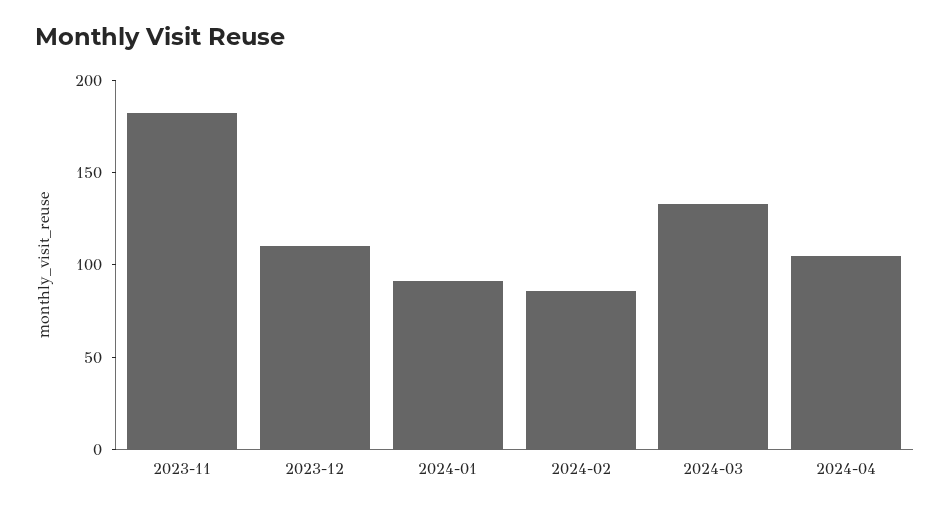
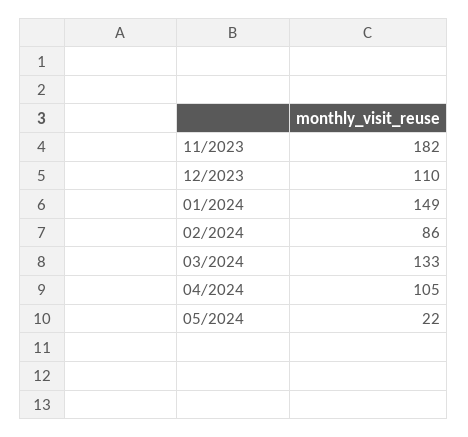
2024-01: 90 -> 149
05/2024: none -> 22

